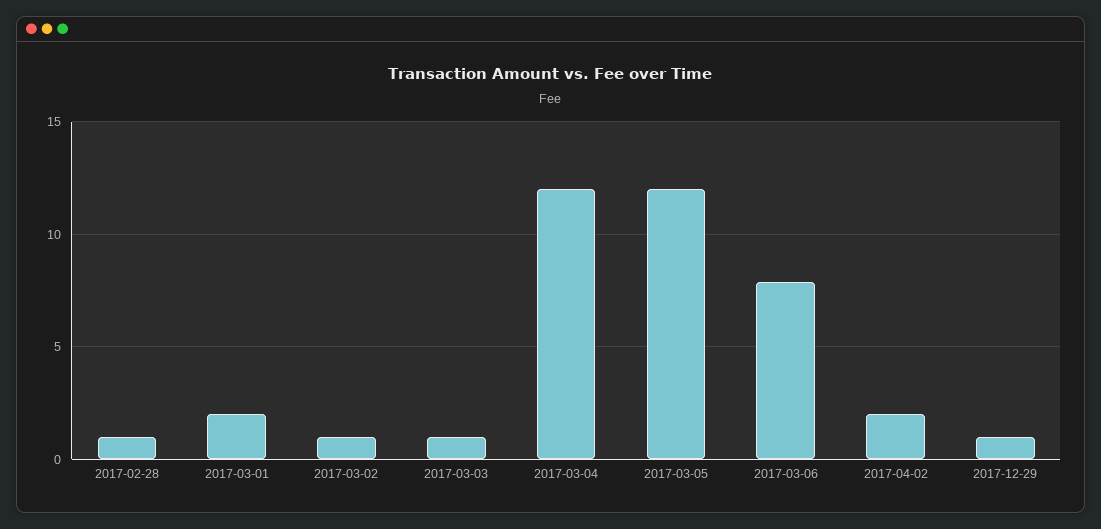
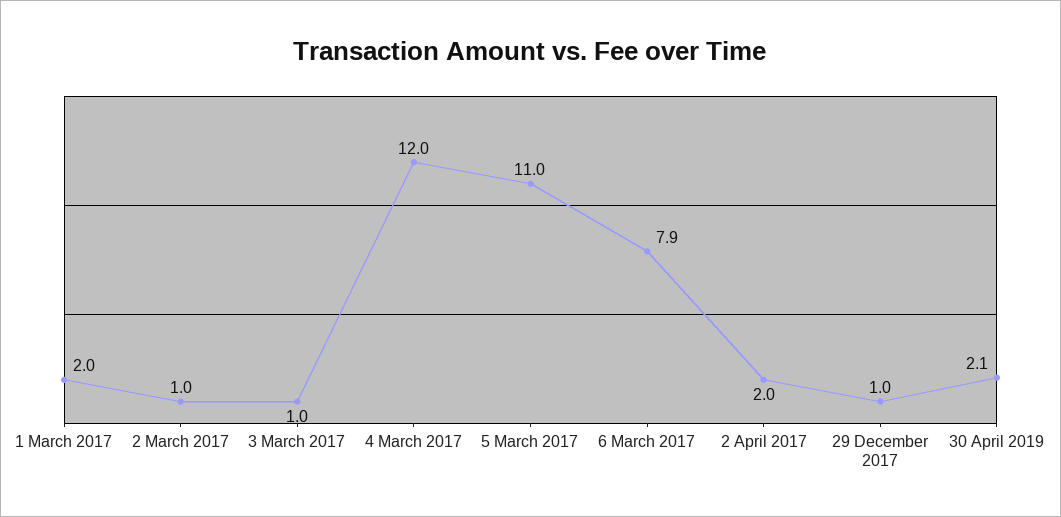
2017-02-28: 1 -> none
2017-03-05: 12 -> 11
30 April 2019: none -> 2.1

